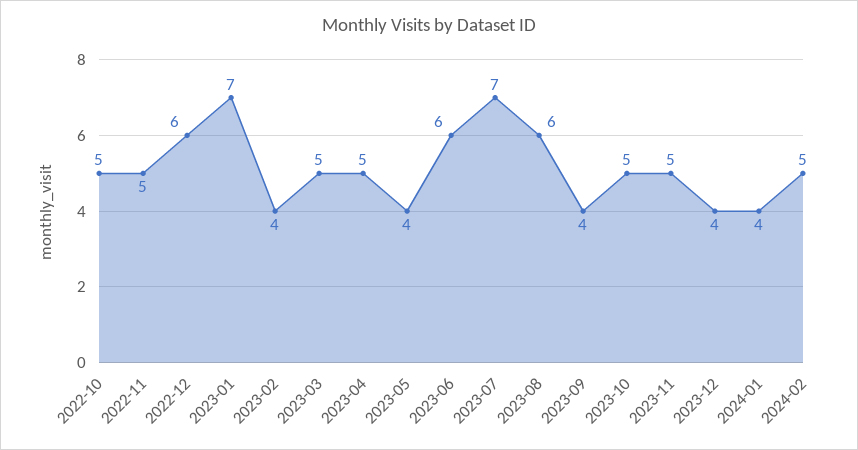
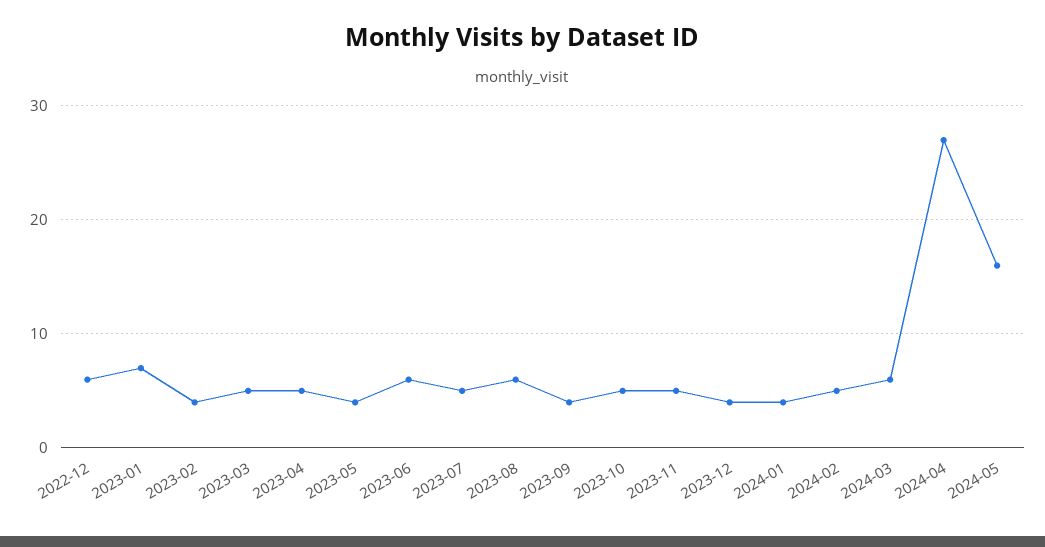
2022-10: 5 -> none
2022-11: 5 -> none
2023-07: 7 -> 5
2024-03: none -> 6
2024-04: none -> 27
2024-05: none -> 16

